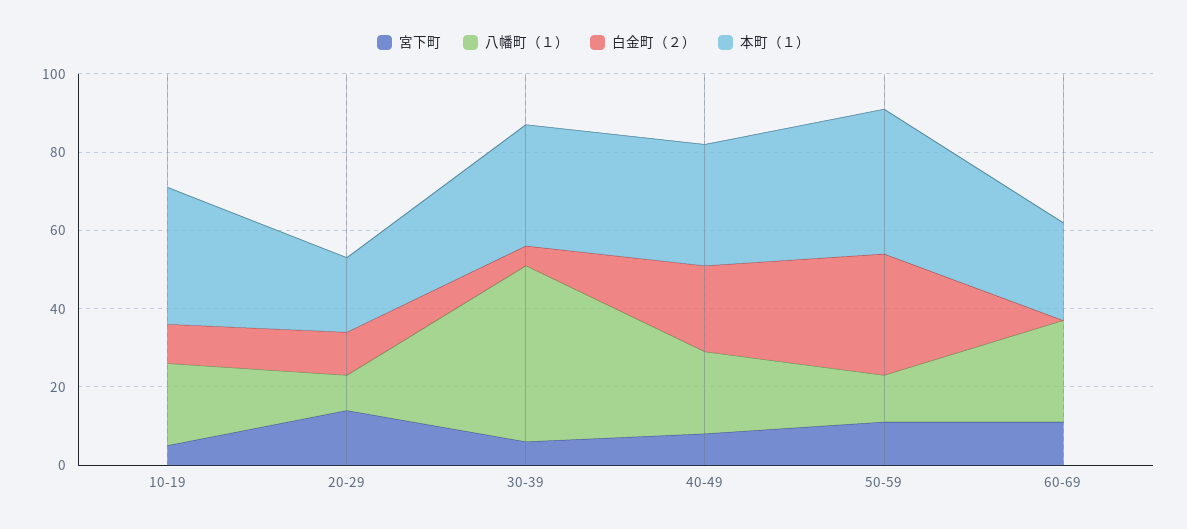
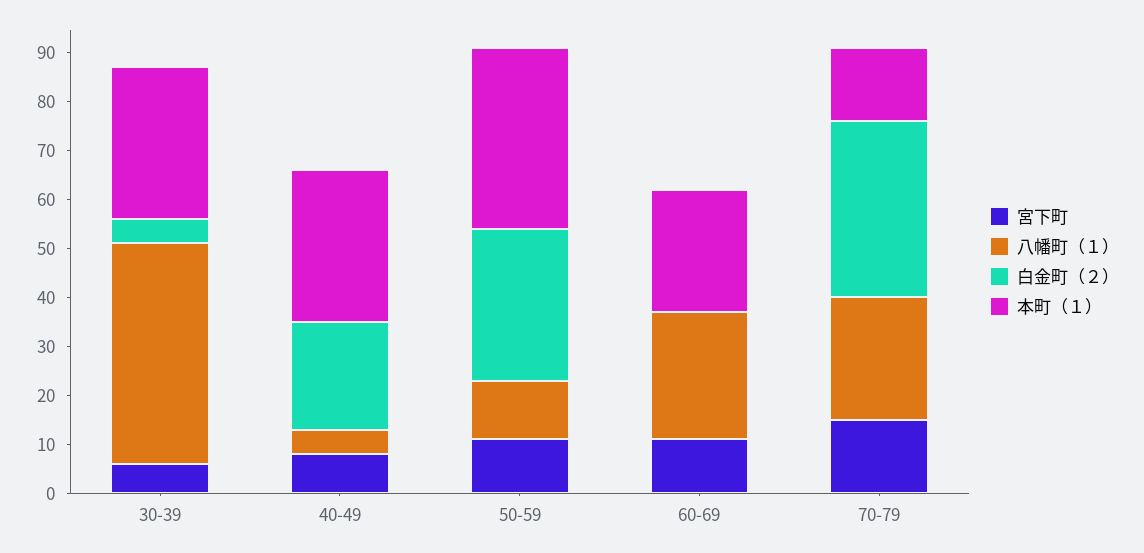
宮下町, 10-19: 5 -> none
八幡町（１）, 10-19: 20 -> none
白金町（２）, 10-19: 10 -> none
本町（１）, 10-19: 35 -> none
宮下町, 20-29: 15 -> none
八幡町（１）, 20-29: 10 -> none
白金町（２）, 20-29: 10 -> none
本町（１）, 20-29: 20 -> none
八幡町（１）, 40-49: 20 -> 5
宮下町, 70-79: none -> 15
八幡町（１）, 70-79: none -> 25
白金町（２）, 70-79: none -> 35
本町（１）, 70-79: none -> 15

